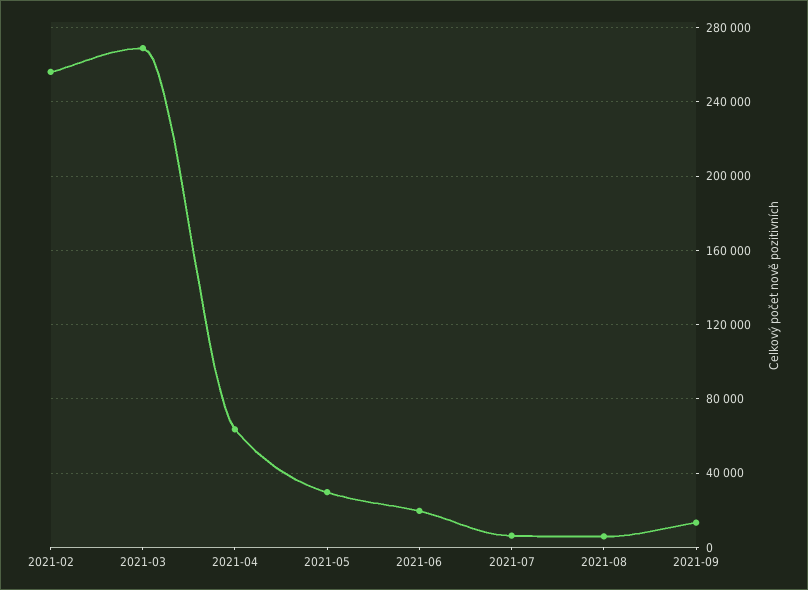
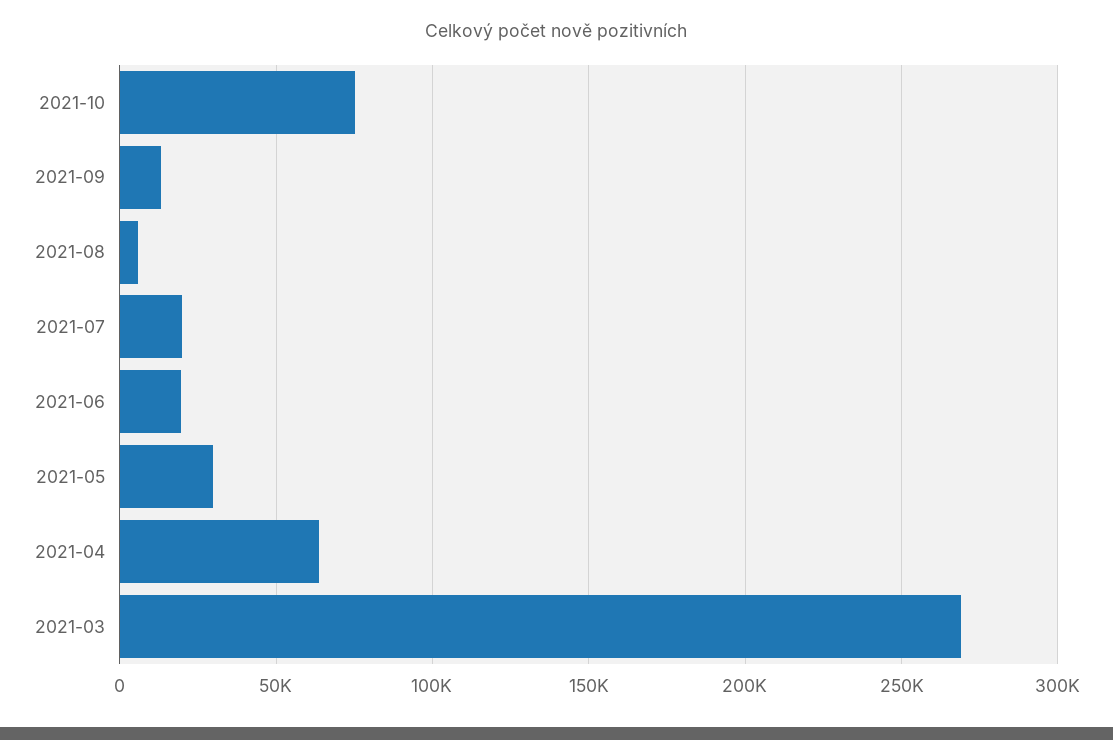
2021-02: 255000 -> none
2021-07: 5000 -> 20000
2021-10: none -> 75000

